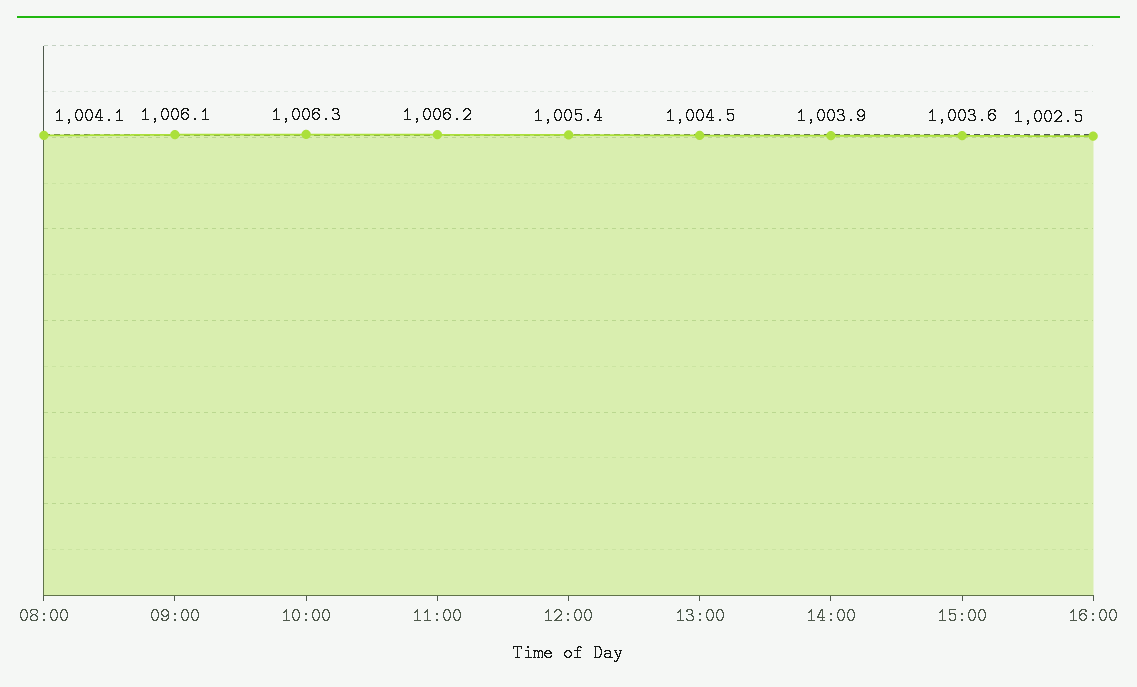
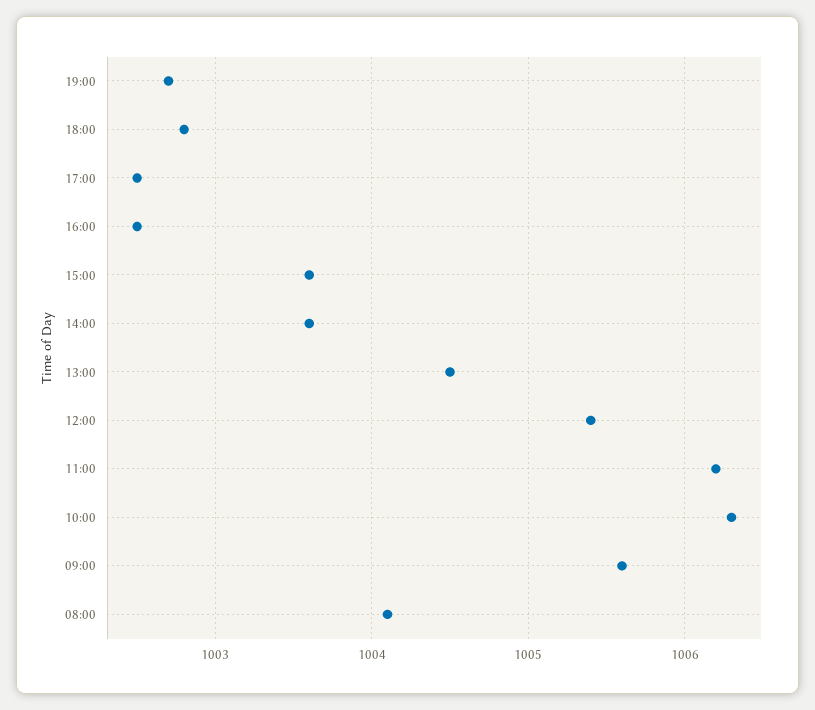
09:00: 1006.1 -> 1005.6
14:00: 1003.9 -> 1003.6
19:00: none -> 1002.7
18:00: none -> 1002.8
17:00: none -> 1002.5

